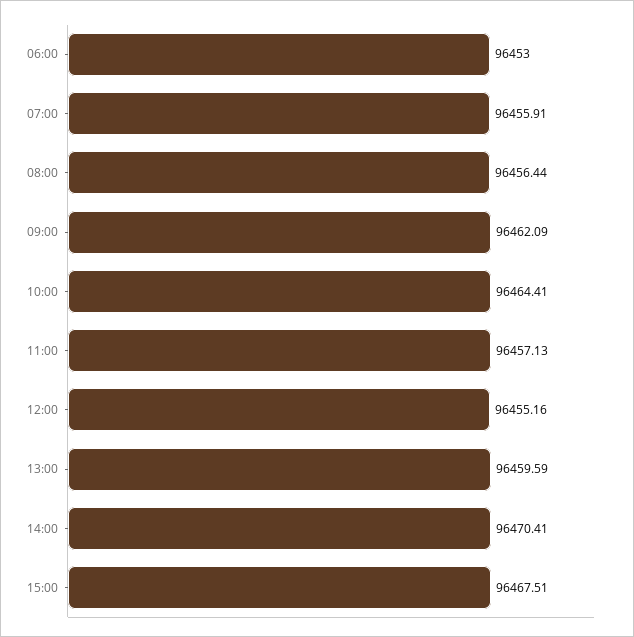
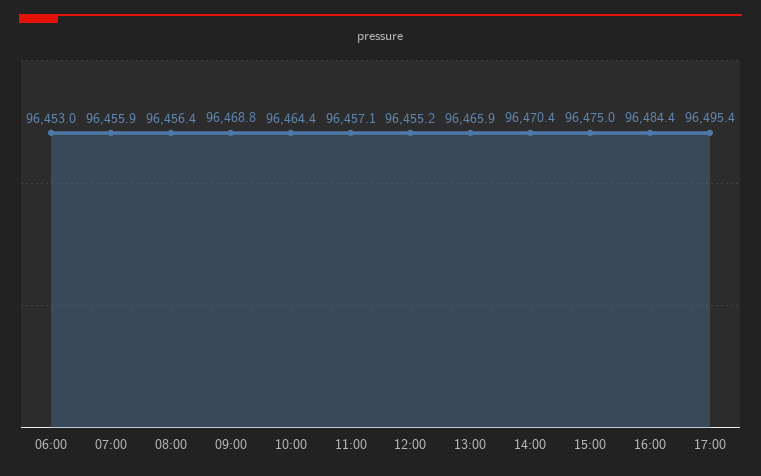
09:00: 96462.09 -> 96468.8
13:00: 96459.59 -> 96465.9
15:00: 96467.51 -> 96475
16:00: none -> 96484.4
17:00: none -> 96495.4

